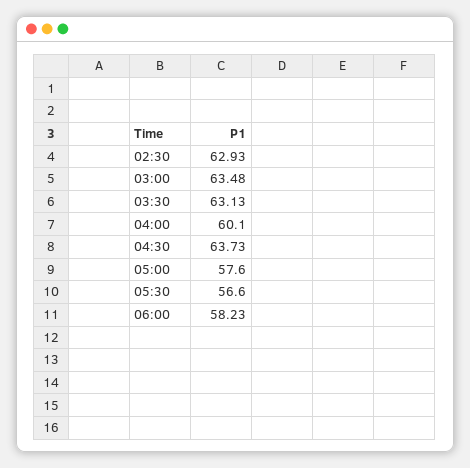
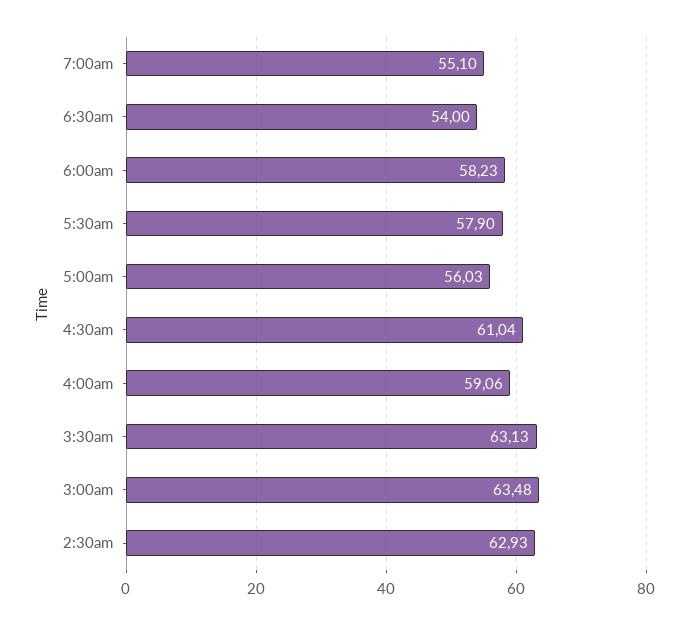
04:00: 60.1 -> 59.06
04:30: 63.73 -> 61.04
05:00: 57.6 -> 56.03
05:30: 56.6 -> 57.9
7:00am: none -> 55.1
6:30am: none -> 54

